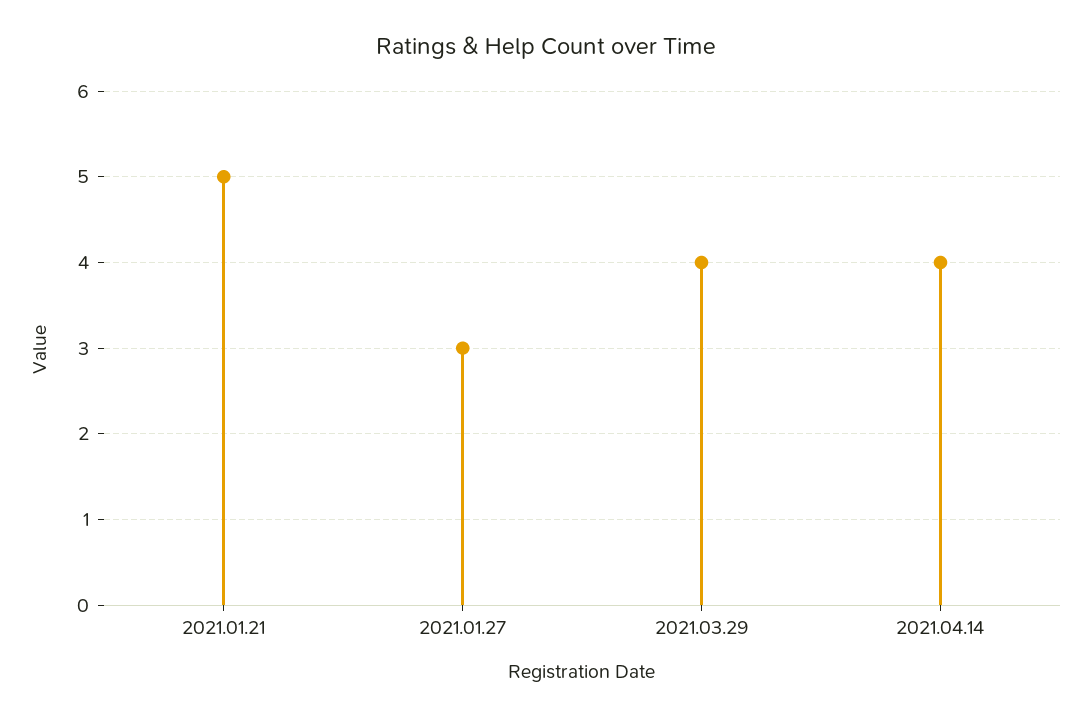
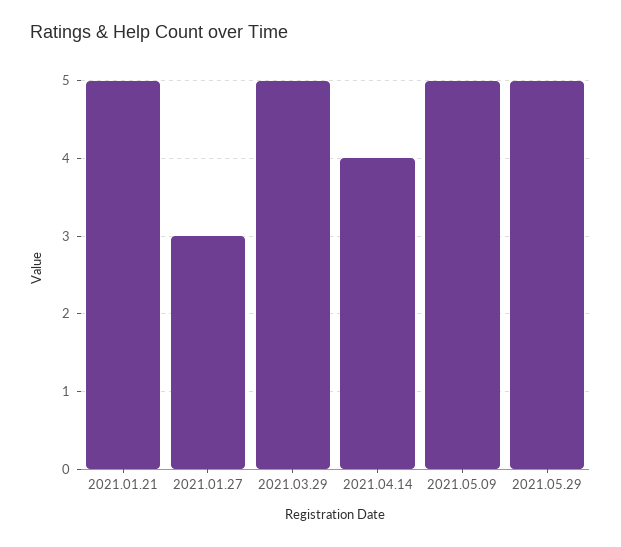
2021.03.29: 4 -> 5
2021.05.09: none -> 5
2021.05.29: none -> 5

